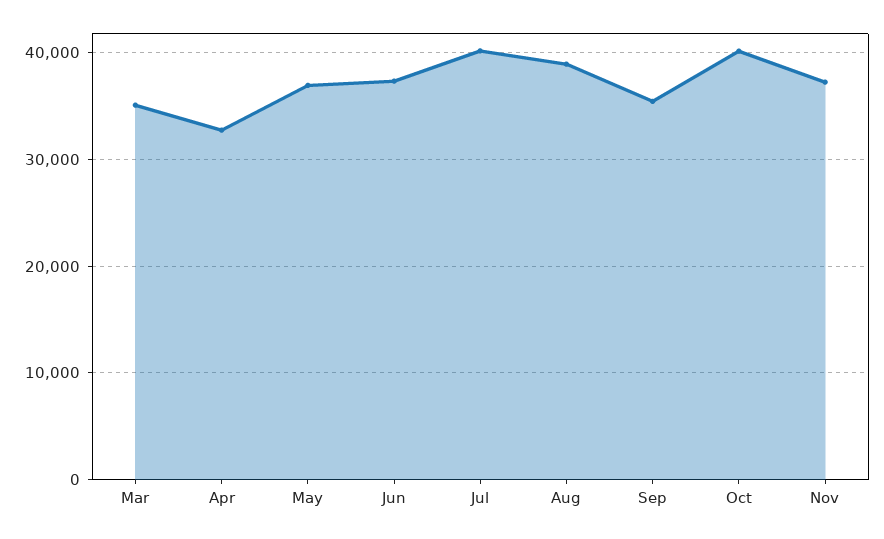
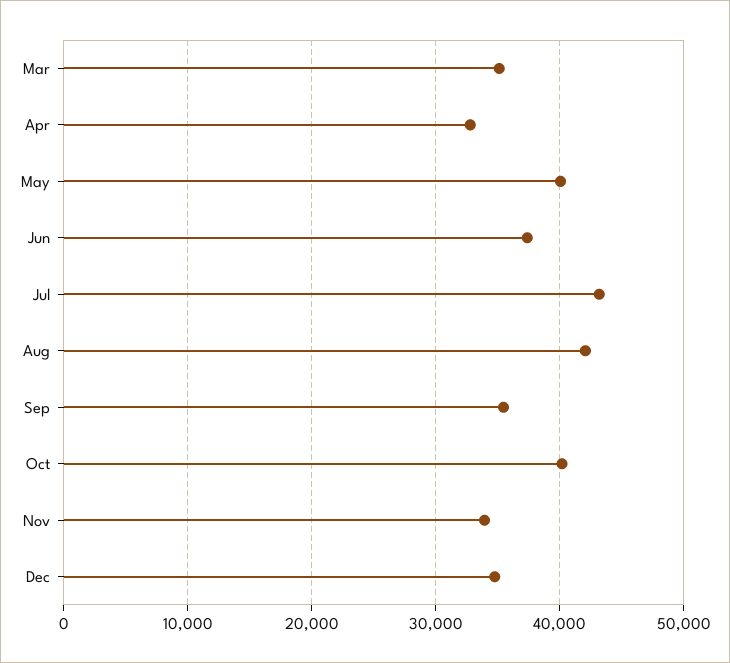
May: 37000 -> 40000
Jul: 40000 -> 43000
Aug: 39000 -> 42000
Nov: 37000 -> 34000
Dec: none -> 35000

